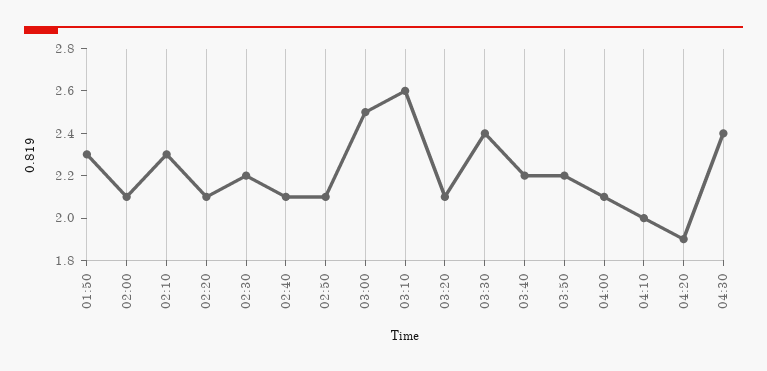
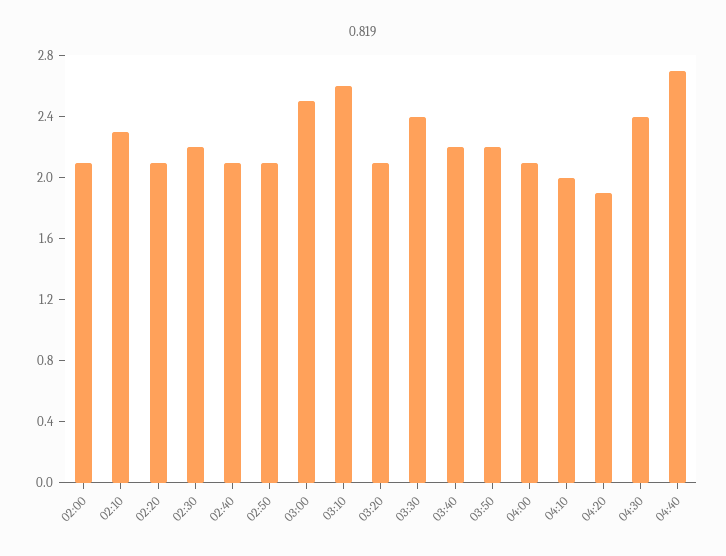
01:50: 2.3 -> none
04:40: none -> 2.7

